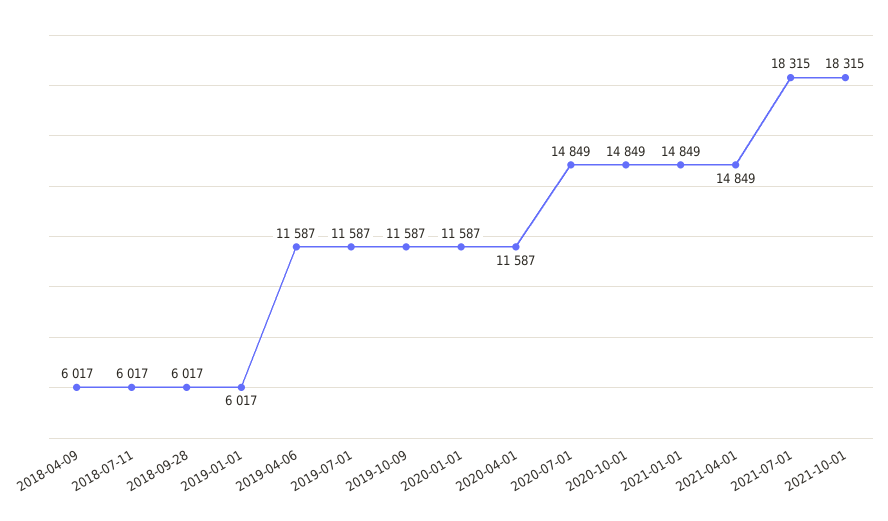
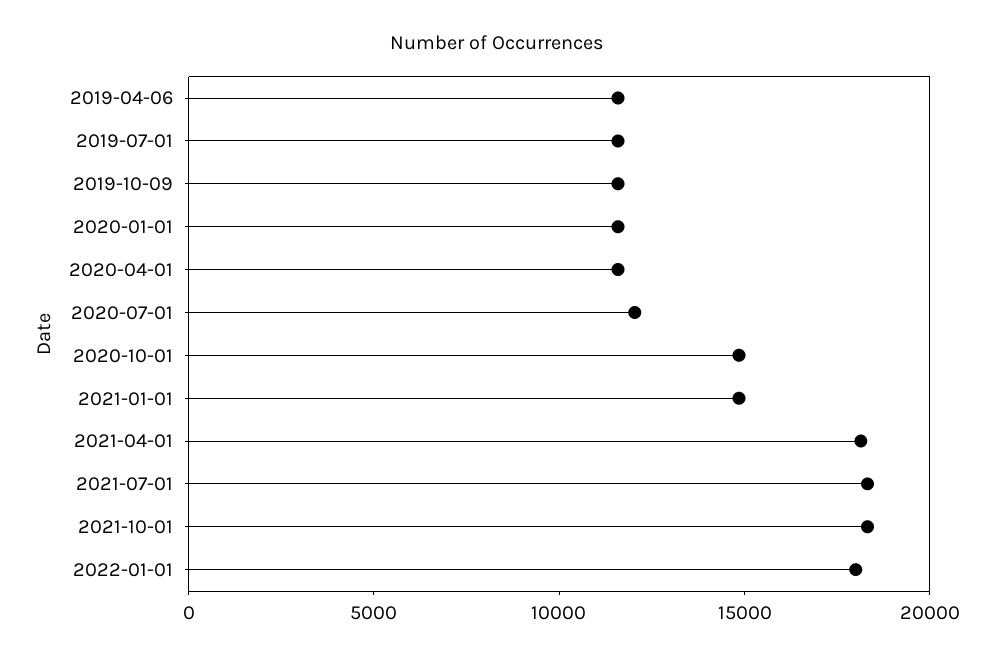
2018-04-09: 6017 -> none
2018-07-11: 6017 -> none
2018-09-28: 6017 -> none
2019-01-01: 6017 -> none
2020-07-01: 14849 -> 12000
2021-04-01: 14849 -> 18000
2022-01-01: none -> 18000

